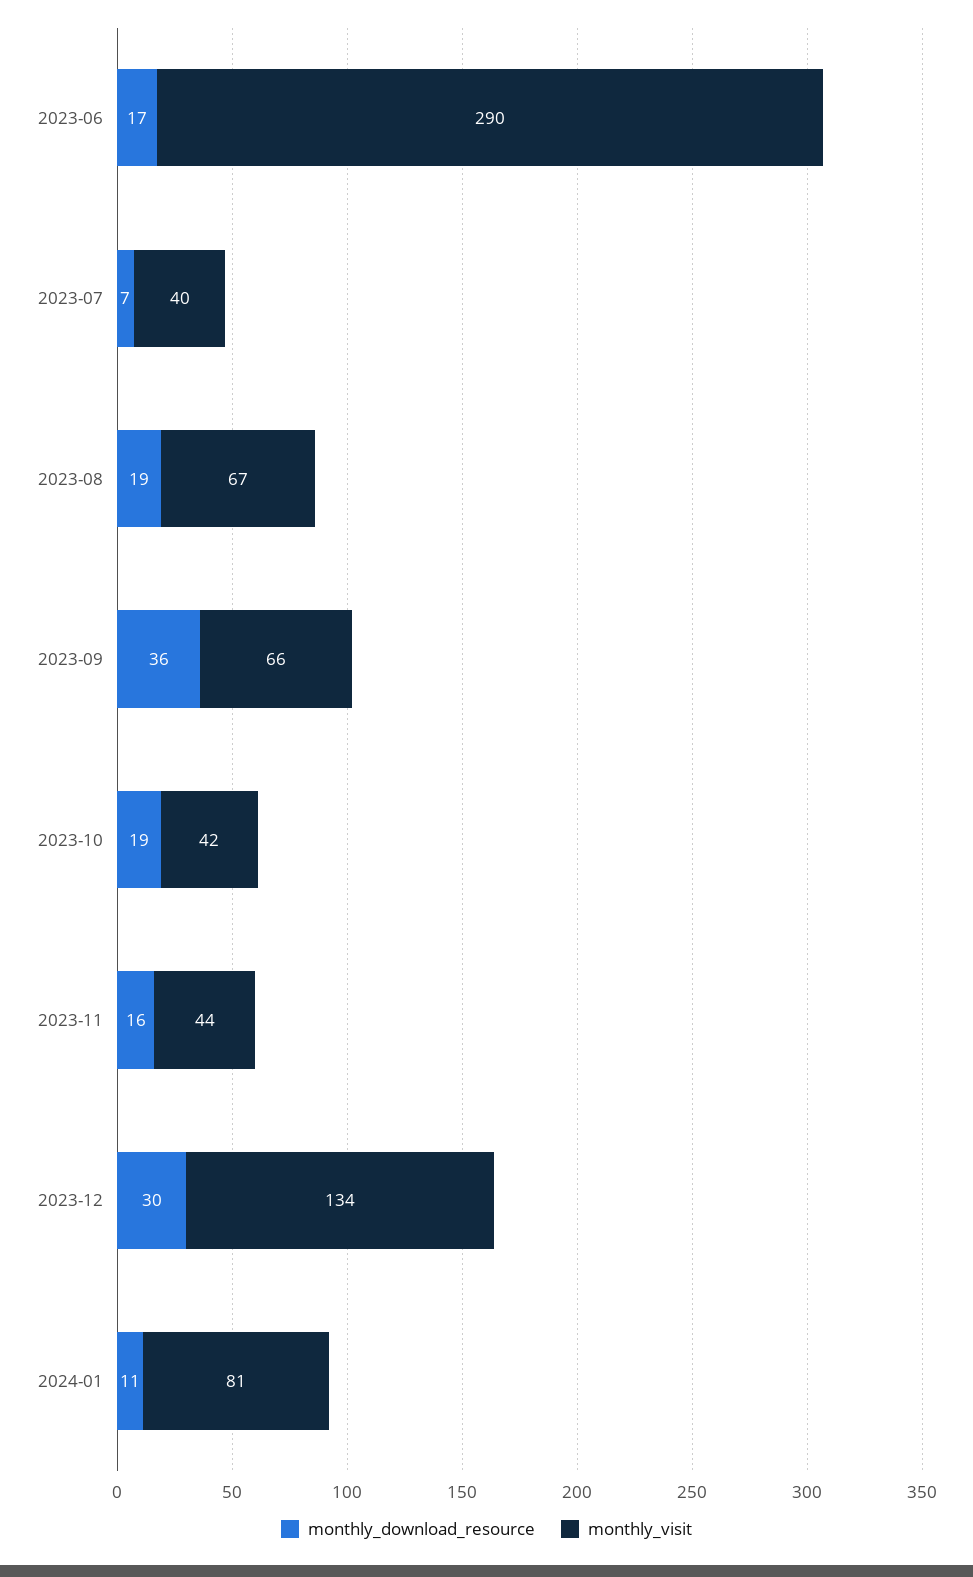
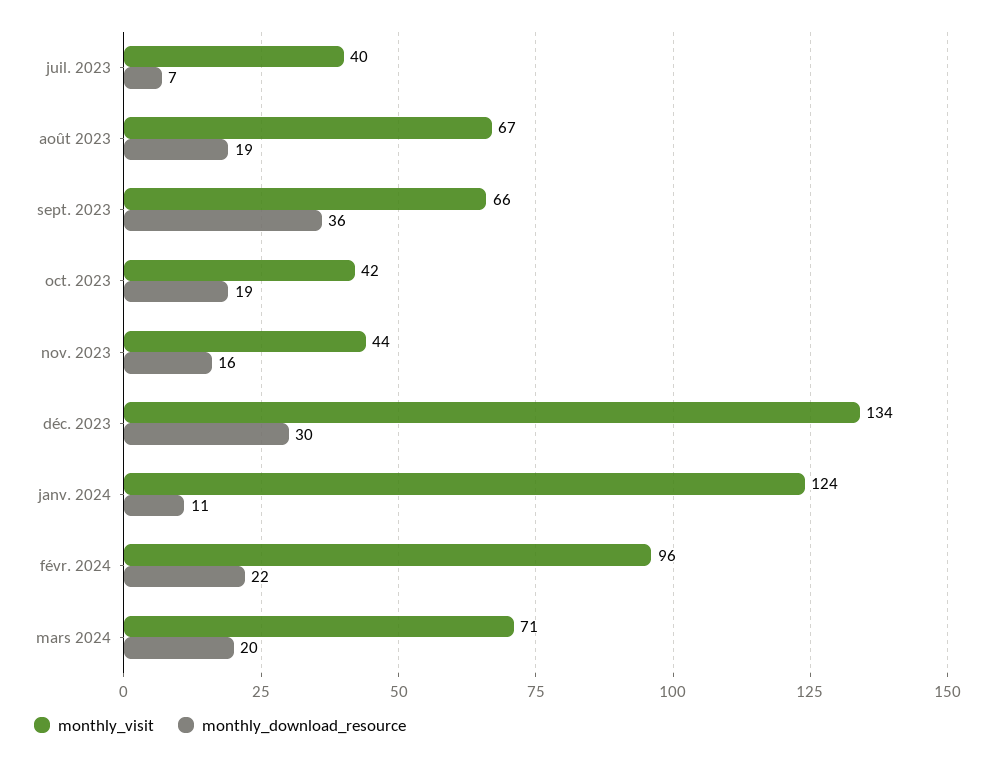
monthly_download_resource, 2023-06: 17 -> none
monthly_visit, 2023-06: 290 -> none
monthly_visit, 2024-01: 81 -> 124
monthly_visit, févr. 2024: none -> 96
monthly_download_resource, févr. 2024: none -> 22
monthly_visit, mars 2024: none -> 71
monthly_download_resource, mars 2024: none -> 20

